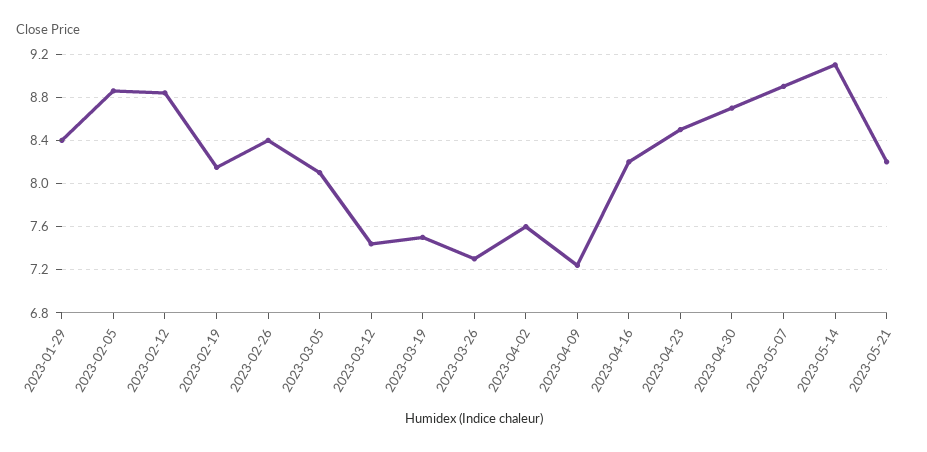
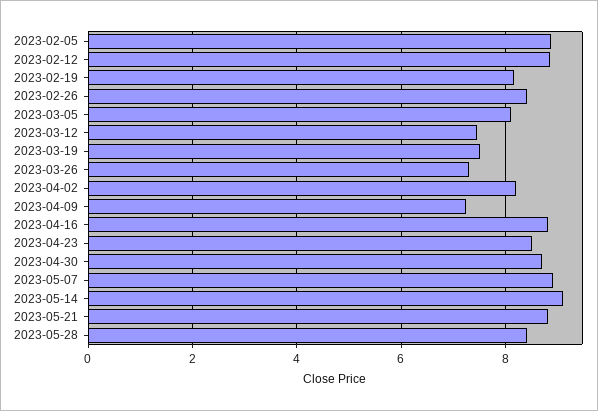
2023-01-29: 8.4 -> none
2023-04-02: 7.6 -> 8.2
2023-04-16: 8.2 -> 8.8
2023-05-21: 8.2 -> 8.8
2023-05-28: none -> 8.4

